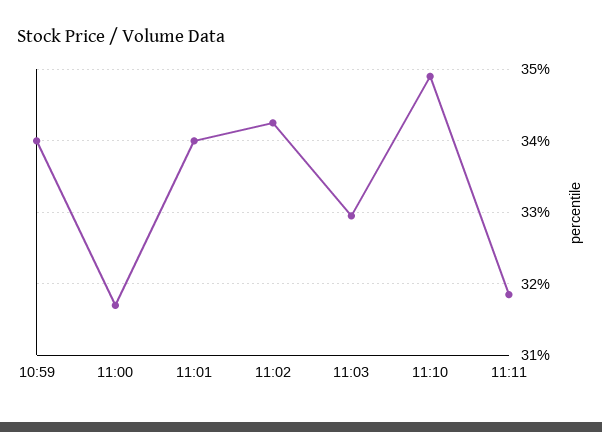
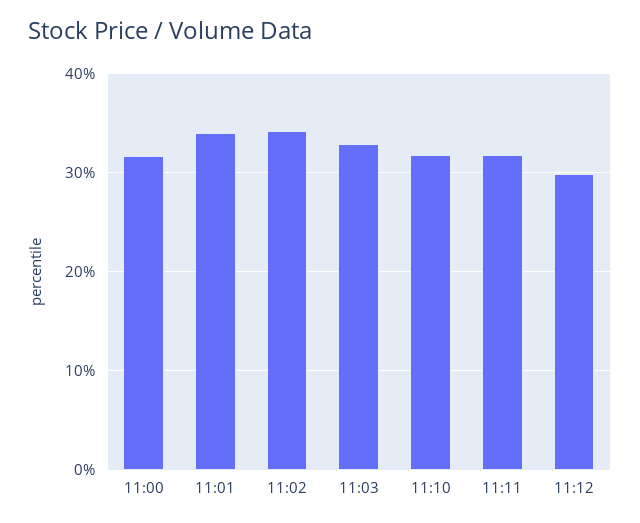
10:59: 34 -> none
11:10: 34.9 -> 32
11:12: none -> 30

